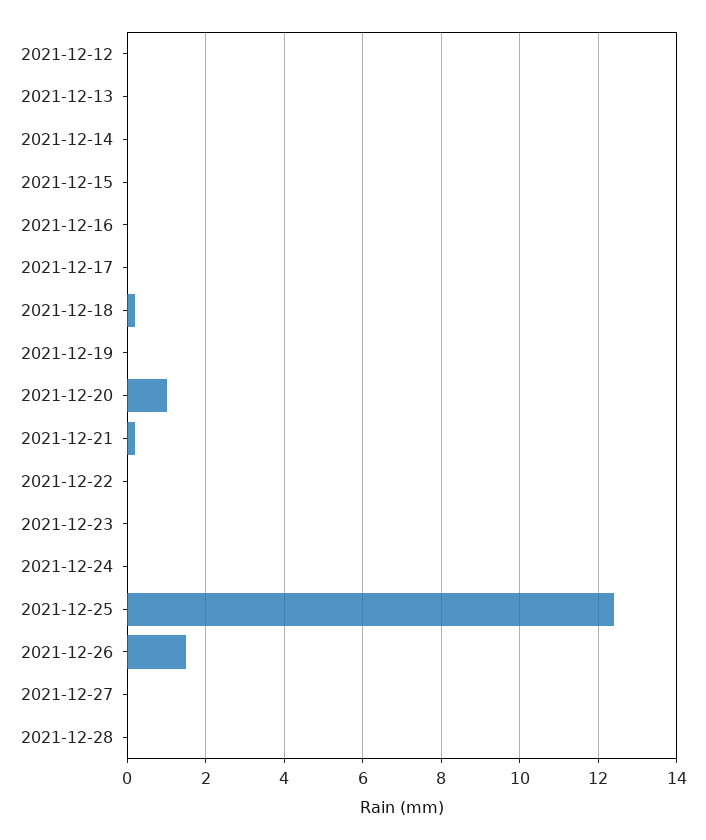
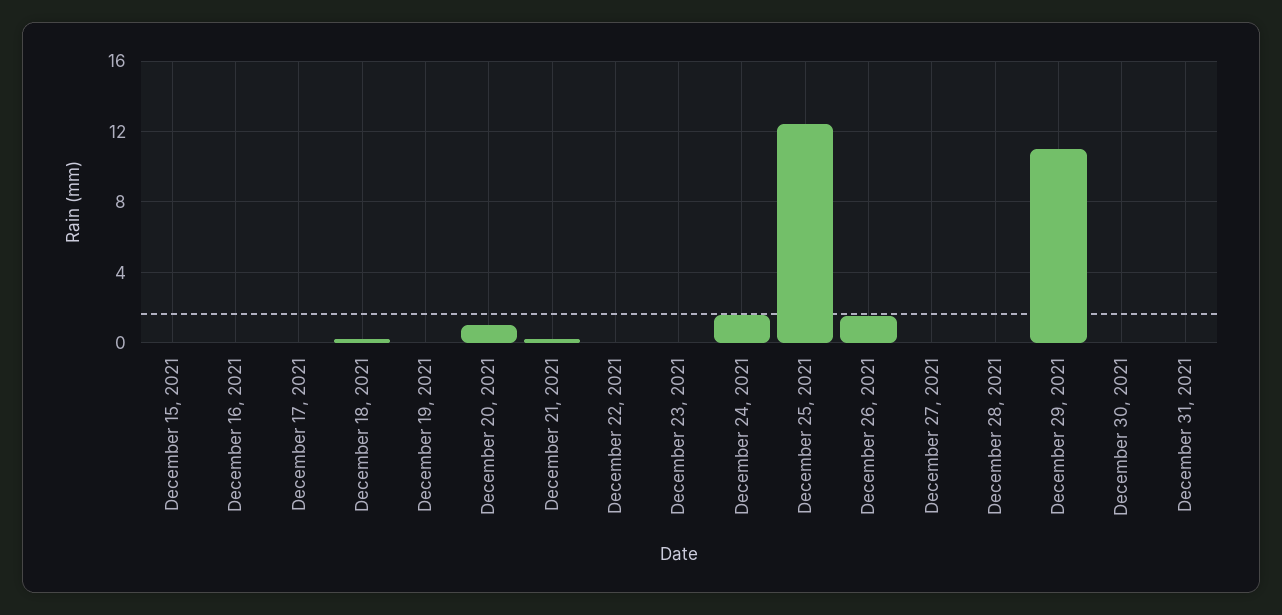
2021-12-12: 0 -> none
2021-12-13: 0 -> none
2021-12-14: 0 -> none
2021-12-24: 0 -> 1.5
December 29, 2021: none -> 11
December 30, 2021: none -> 0
December 31, 2021: none -> 0

